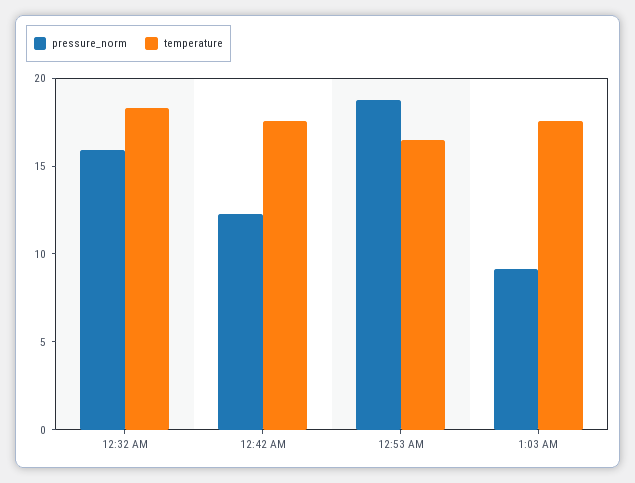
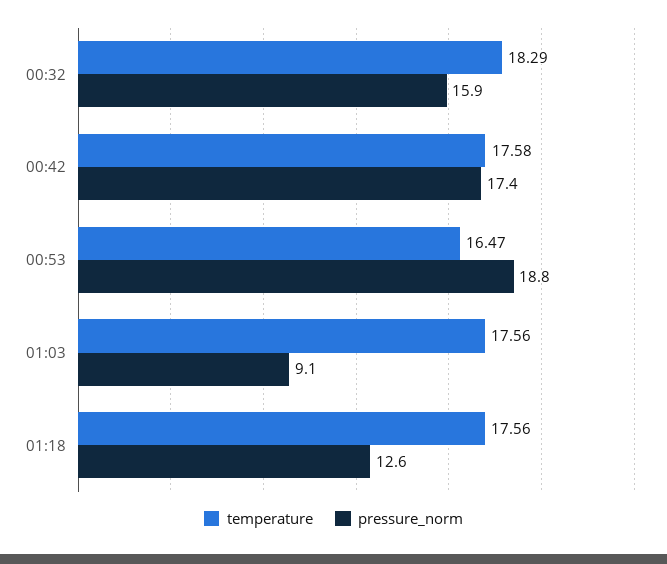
pressure_norm, 12:42 AM: 12 -> 17.4
temperature, 01:18: none -> 17.56
pressure_norm, 01:18: none -> 12.6

